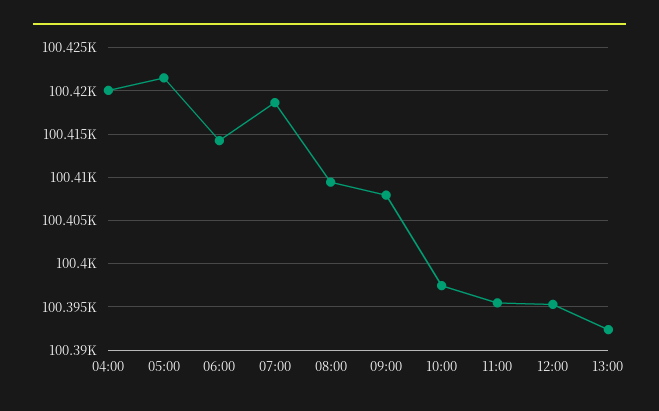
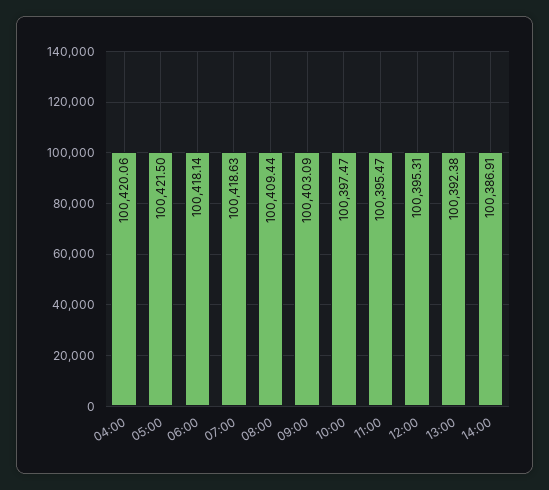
06:00: 100414 -> 100418.14
09:00: 100408 -> 100403.09
14:00: none -> 100386.91

